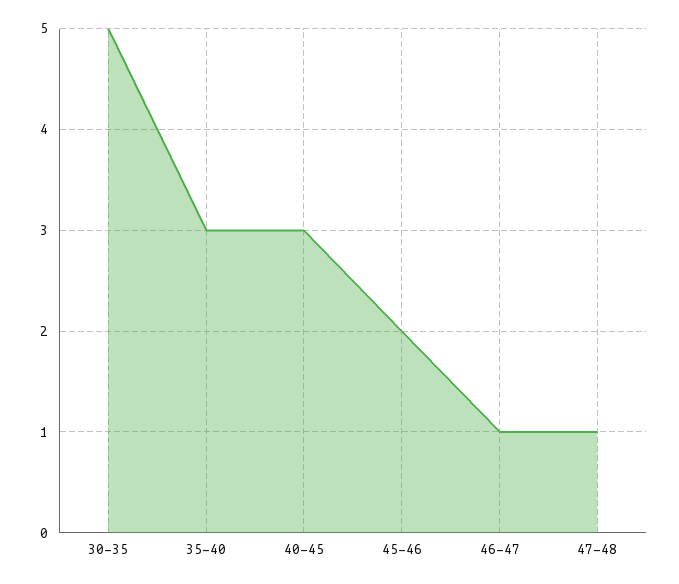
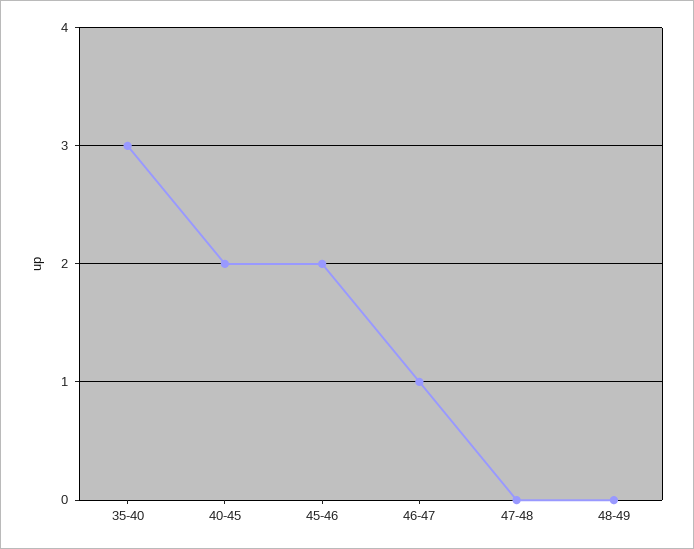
30-35: 5 -> none
40-45: 3 -> 2
47-48: 1 -> 0
48-49: none -> 0

